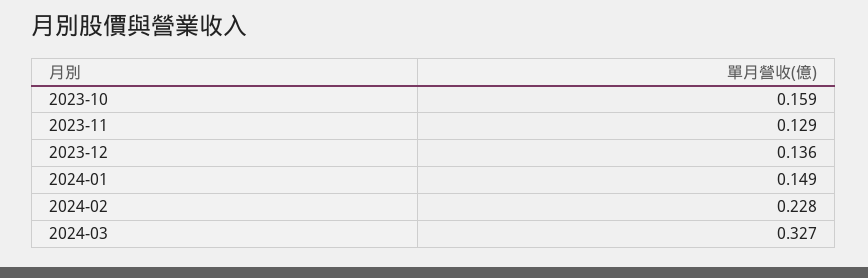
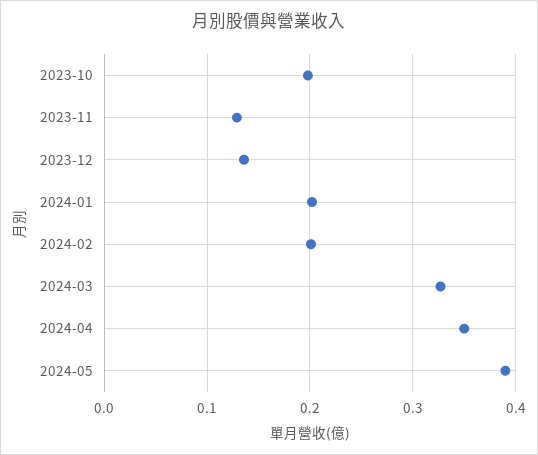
2023-10: 0.159 -> 0.2
2024-01: 0.149 -> 0.2
2024-02: 0.228 -> 0.2
2024-04: none -> 0.35
2024-05: none -> 0.39

